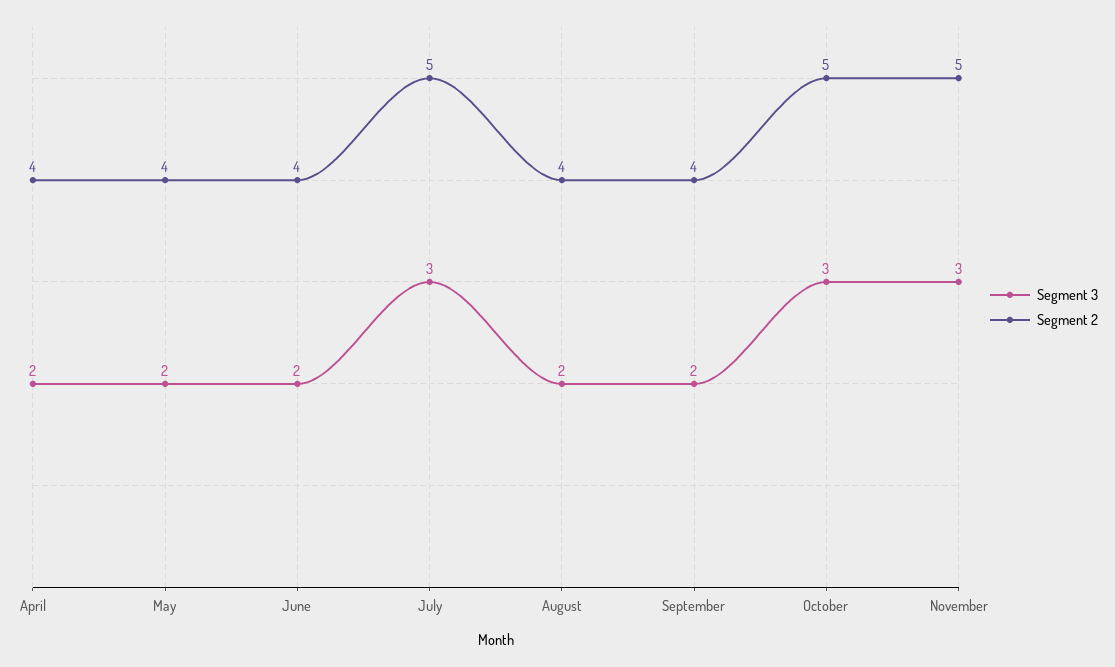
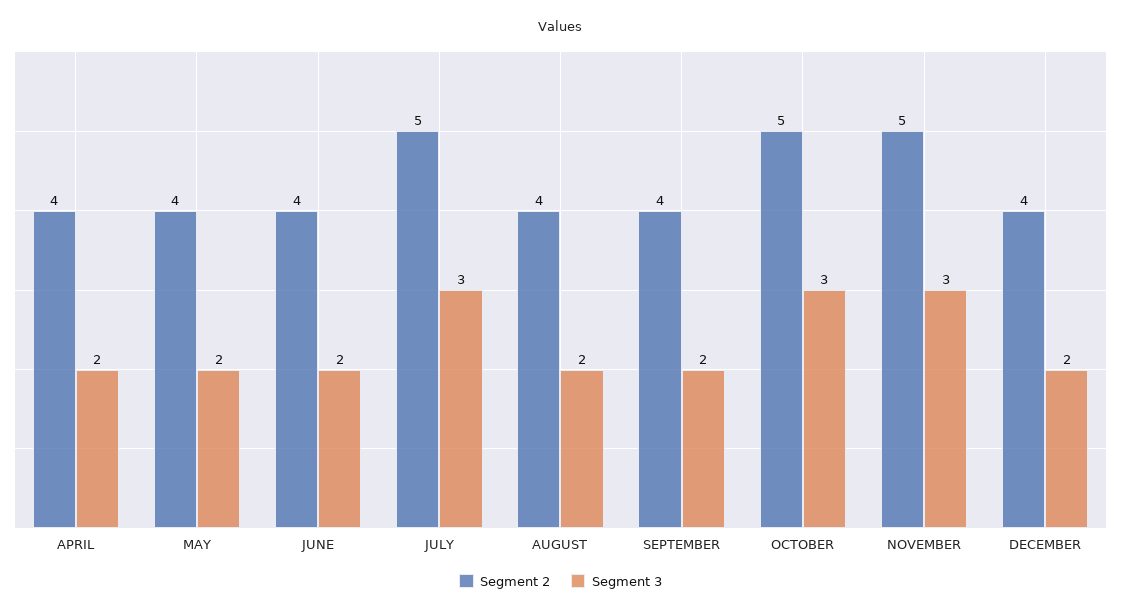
Segment 2, DECEMBER: none -> 4
Segment 3, DECEMBER: none -> 2

